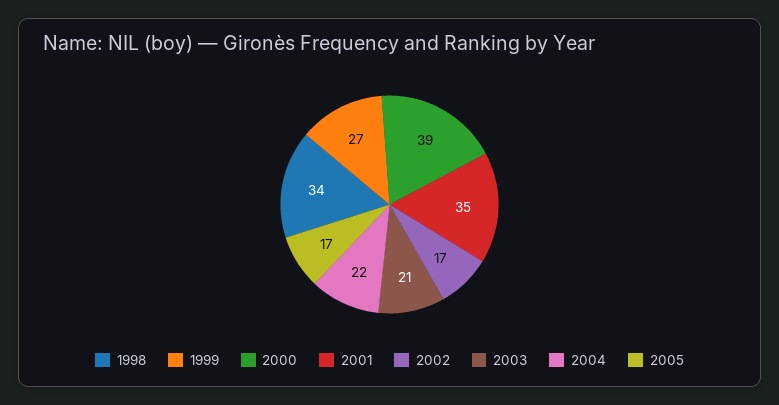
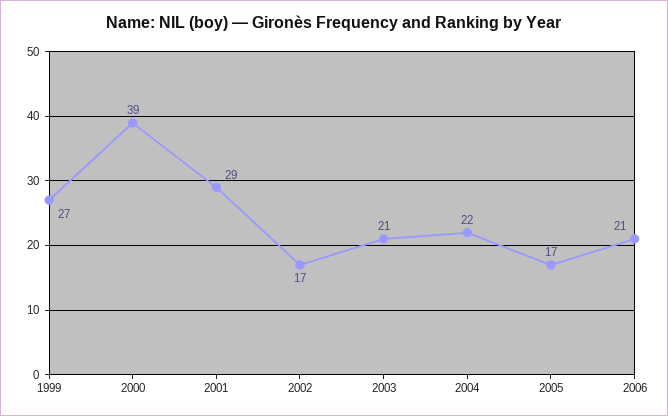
1998: 34 -> none
2001: 35 -> 29
2006: none -> 21

